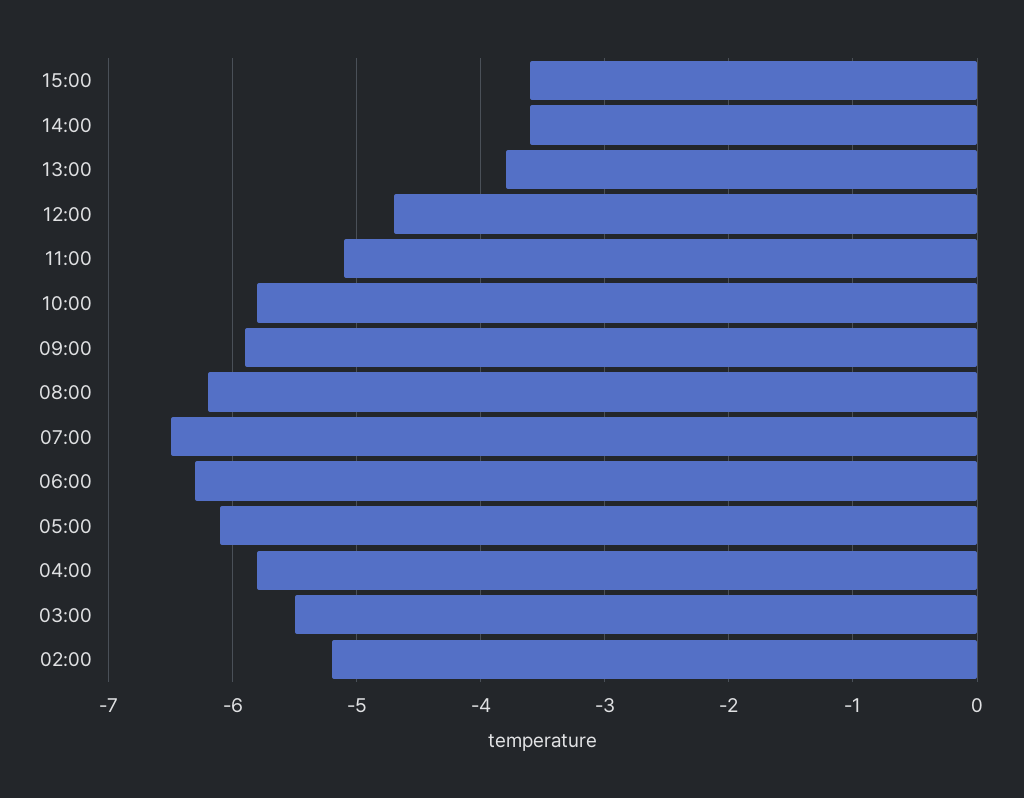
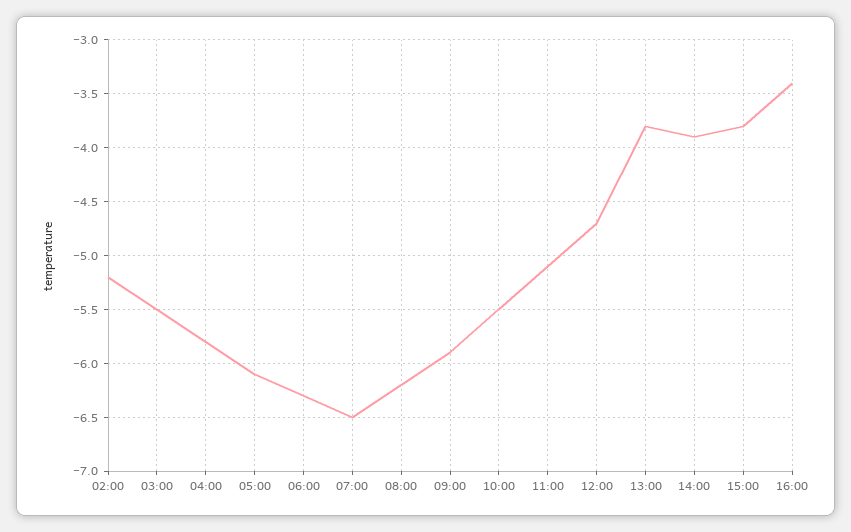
15:00: -3.6 -> -3.8
14:00: -3.6 -> -3.9
10:00: -5.8 -> -5.5
16:00: none -> -3.4

